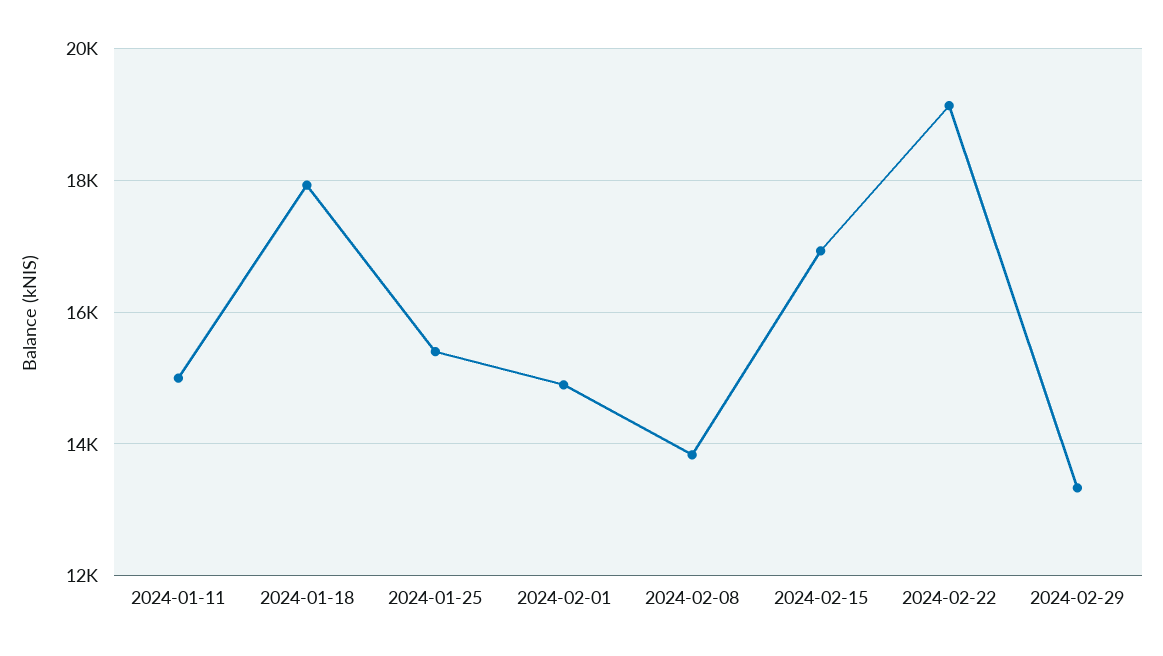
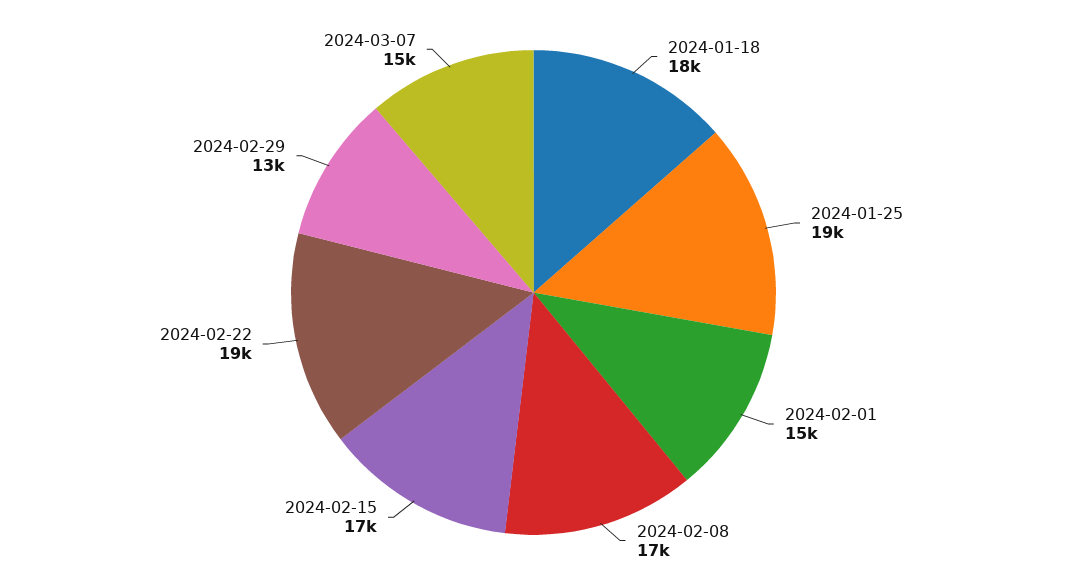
2024-01-11: 15000 -> none
2024-01-25: 15400 -> 19000
2024-02-08: 13800 -> 17000
2024-03-07: none -> 15000

